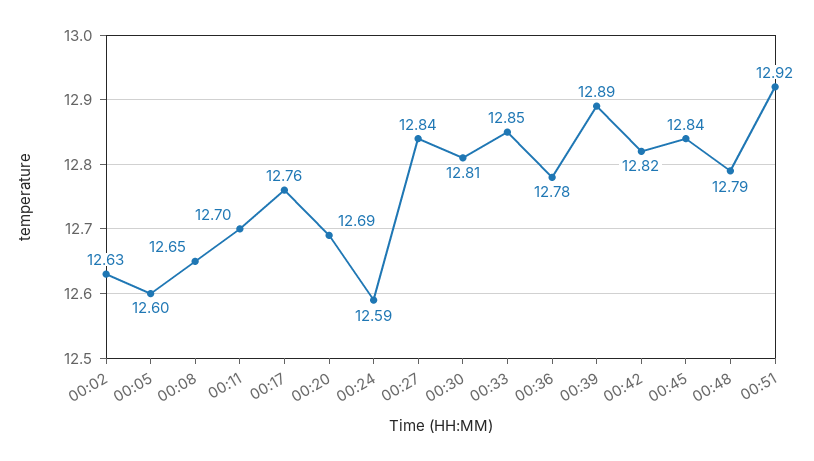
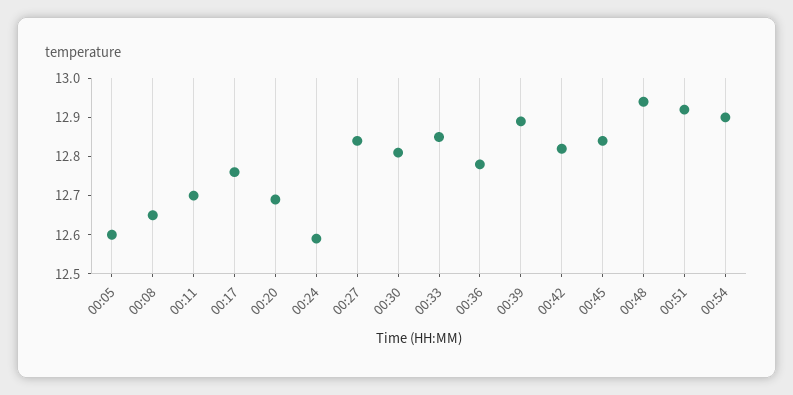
00:02: 12.63 -> none
00:48: 12.79 -> 12.95
00:54: none -> 12.9

